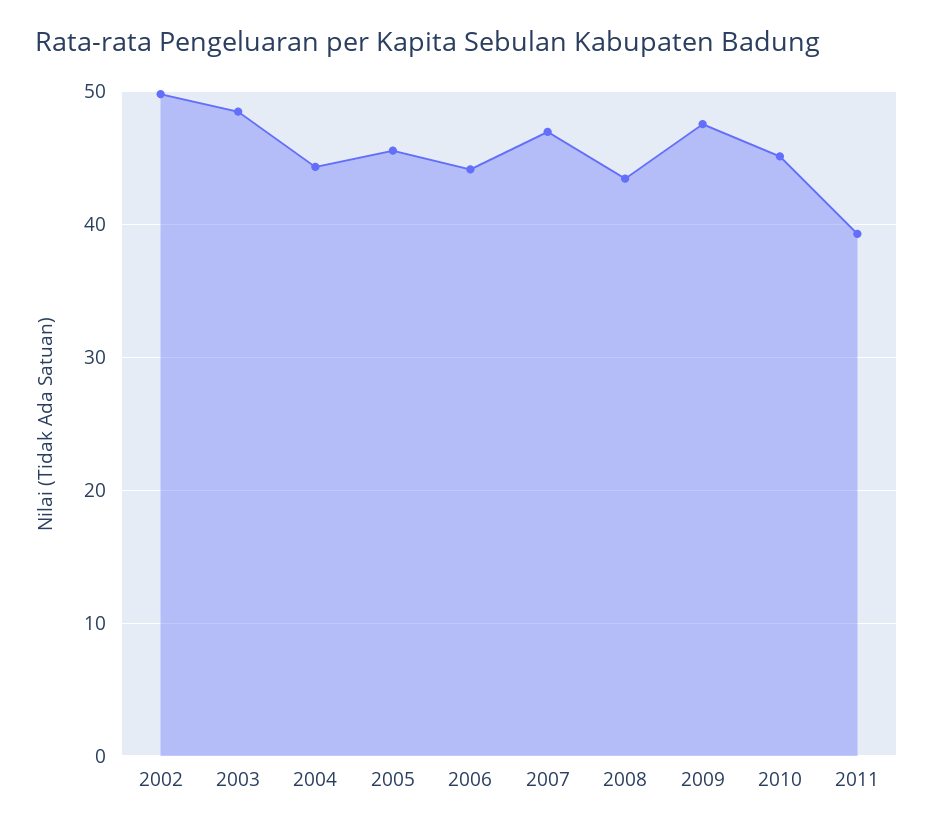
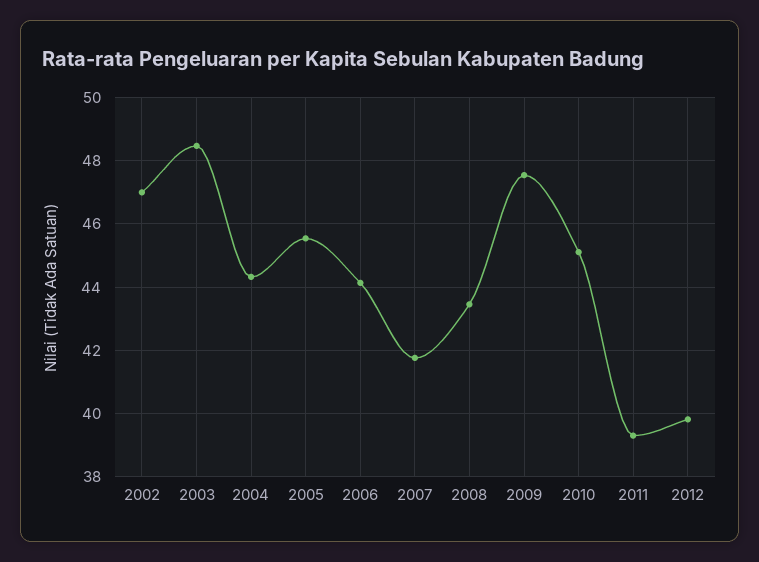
2002: 50 -> 47
2007: 47 -> 41.8
2012: none -> 39.8

